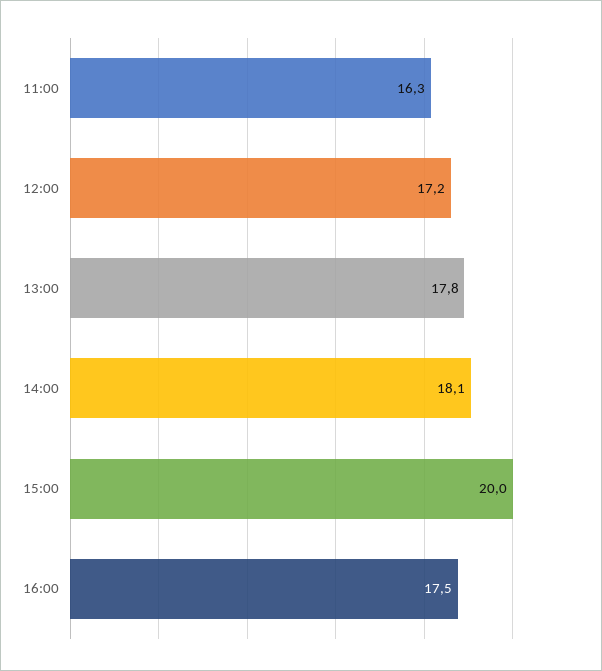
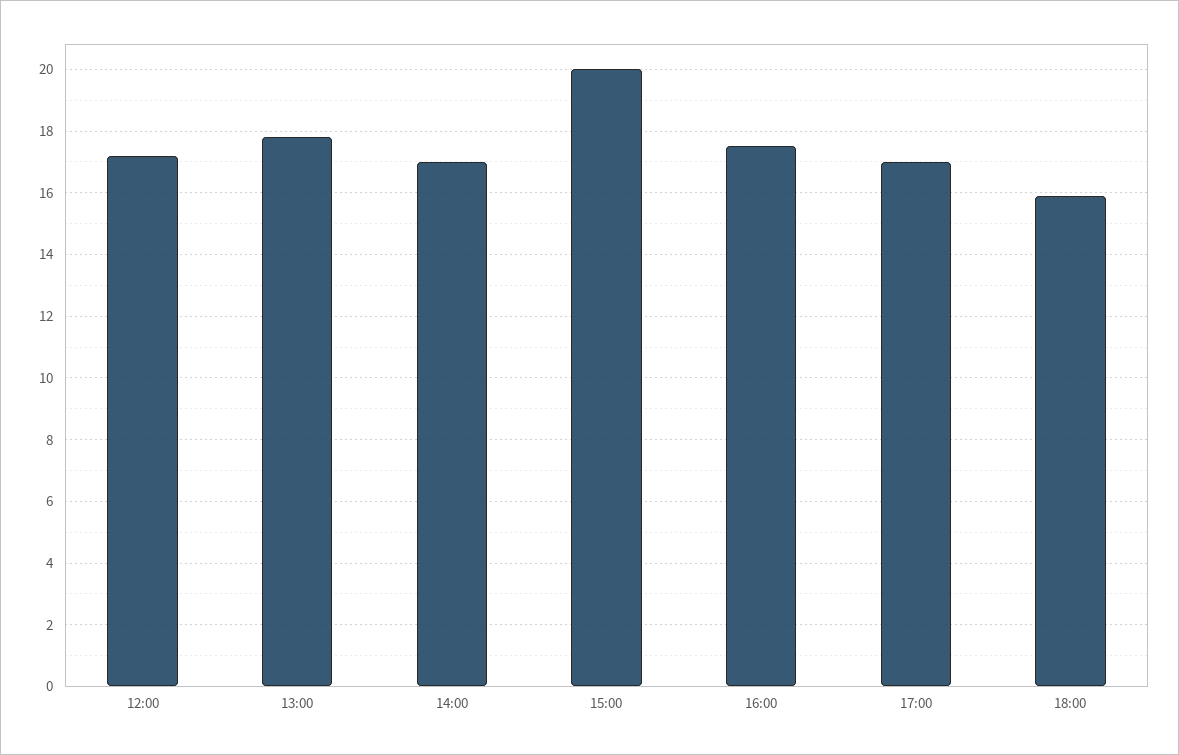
11:00: 16.3 -> none
14:00: 18.1 -> 17
17:00: none -> 17
18:00: none -> 16

